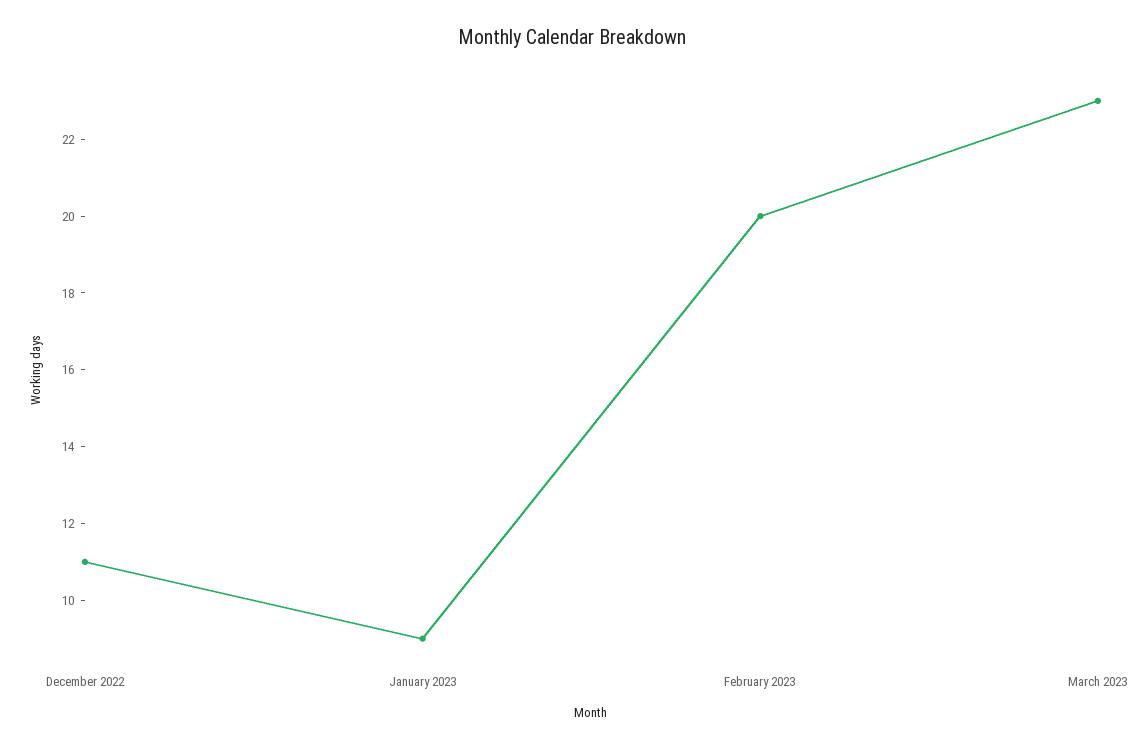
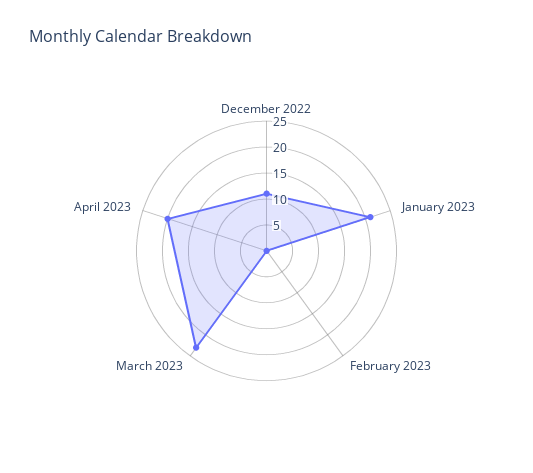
January 2023: 9 -> 20
February 2023: 20 -> 0
April 2023: none -> 20

